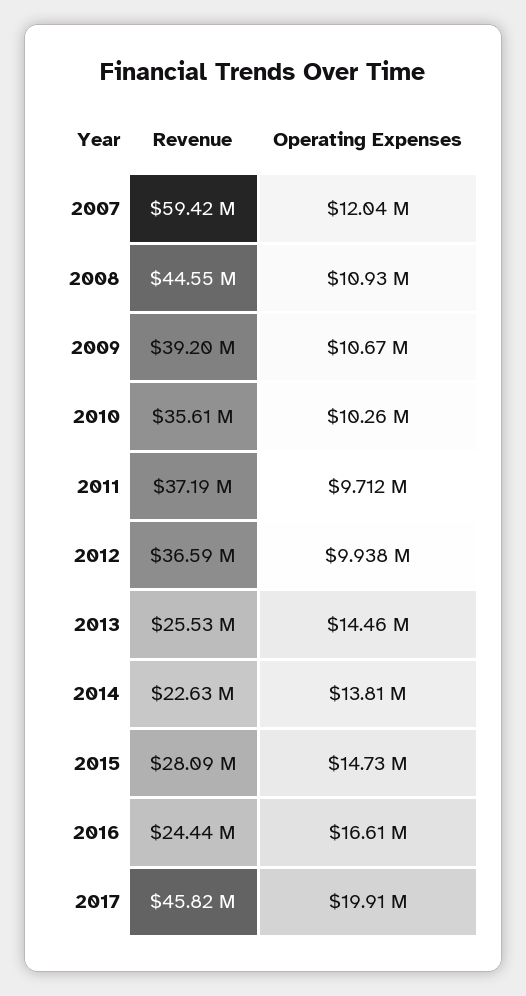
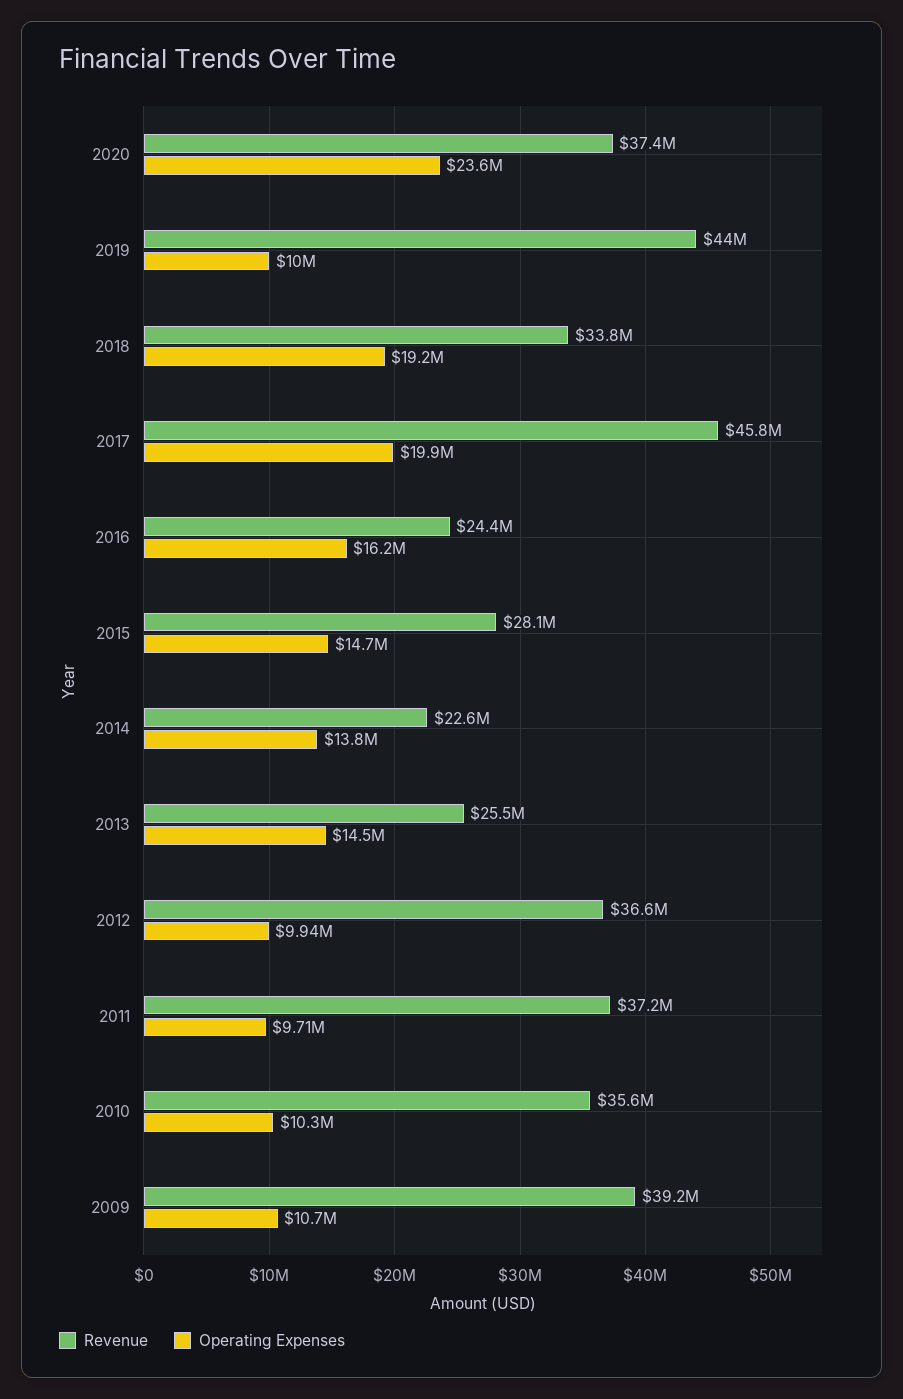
Revenue, 2007: 59420000 -> none
Operating Expenses, 2007: 12040000 -> none
Revenue, 2008: 44550000 -> none
Operating Expenses, 2008: 10930000 -> none
Operating Expenses, 2016: 16610000 -> 16200000
Revenue, 2020: none -> 37400000
Operating Expenses, 2020: none -> 23600000
Revenue, 2019: none -> 44000000
Operating Expenses, 2019: none -> 10000000
Revenue, 2018: none -> 33800000
Operating Expenses, 2018: none -> 19200000

